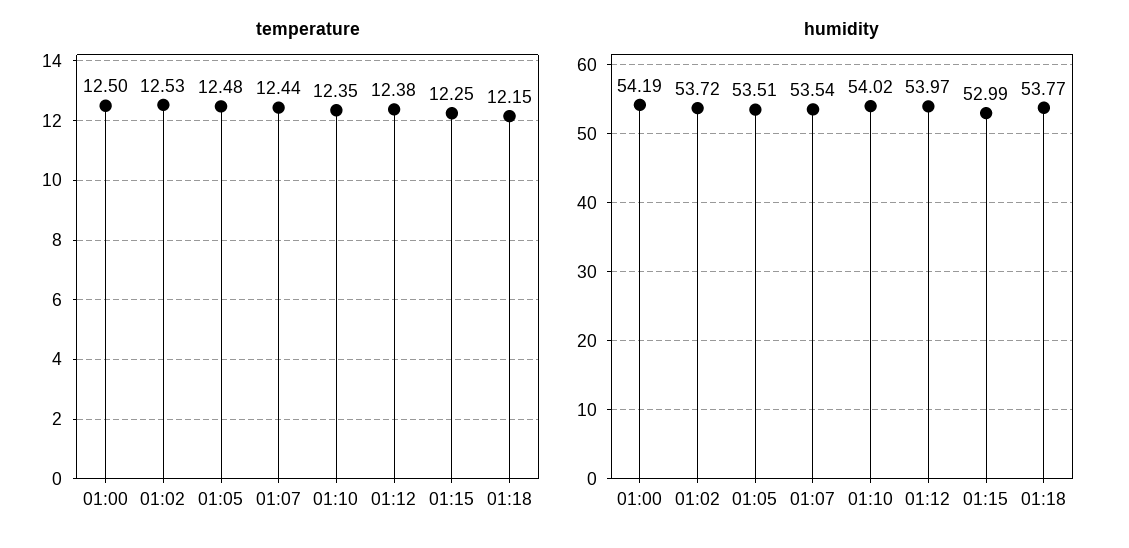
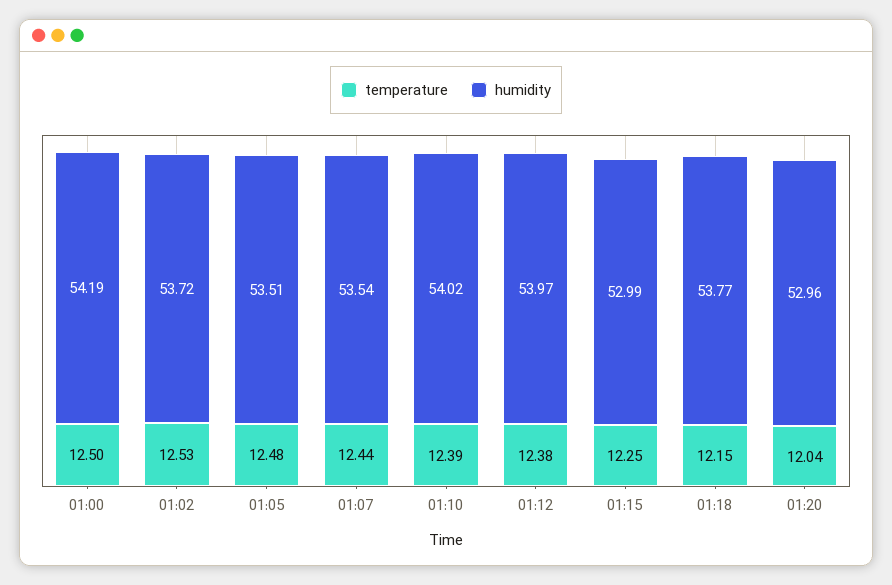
temperature, 01:10: 12.35 -> 12.39
temperature, 01:20: none -> 12.04
humidity, 01:20: none -> 52.96

